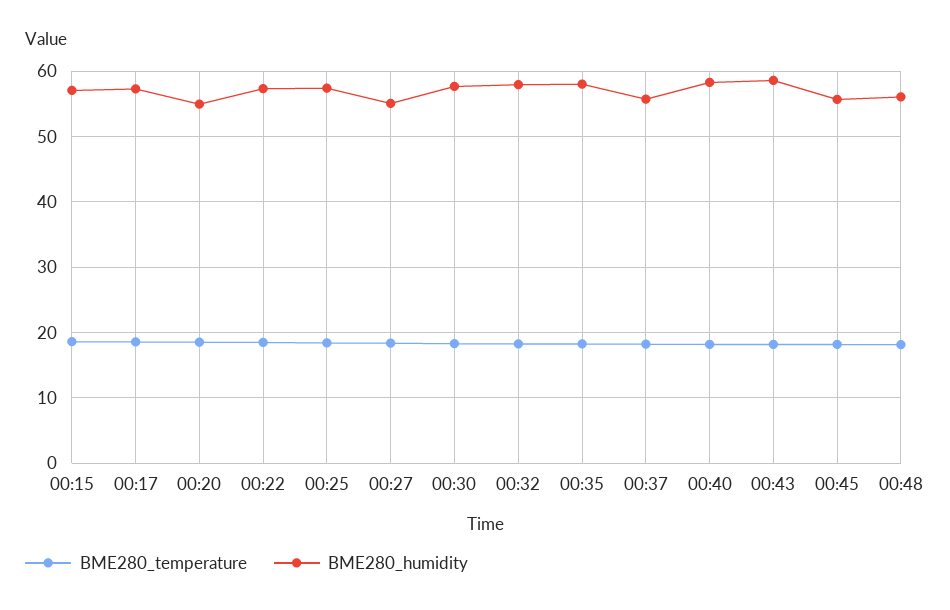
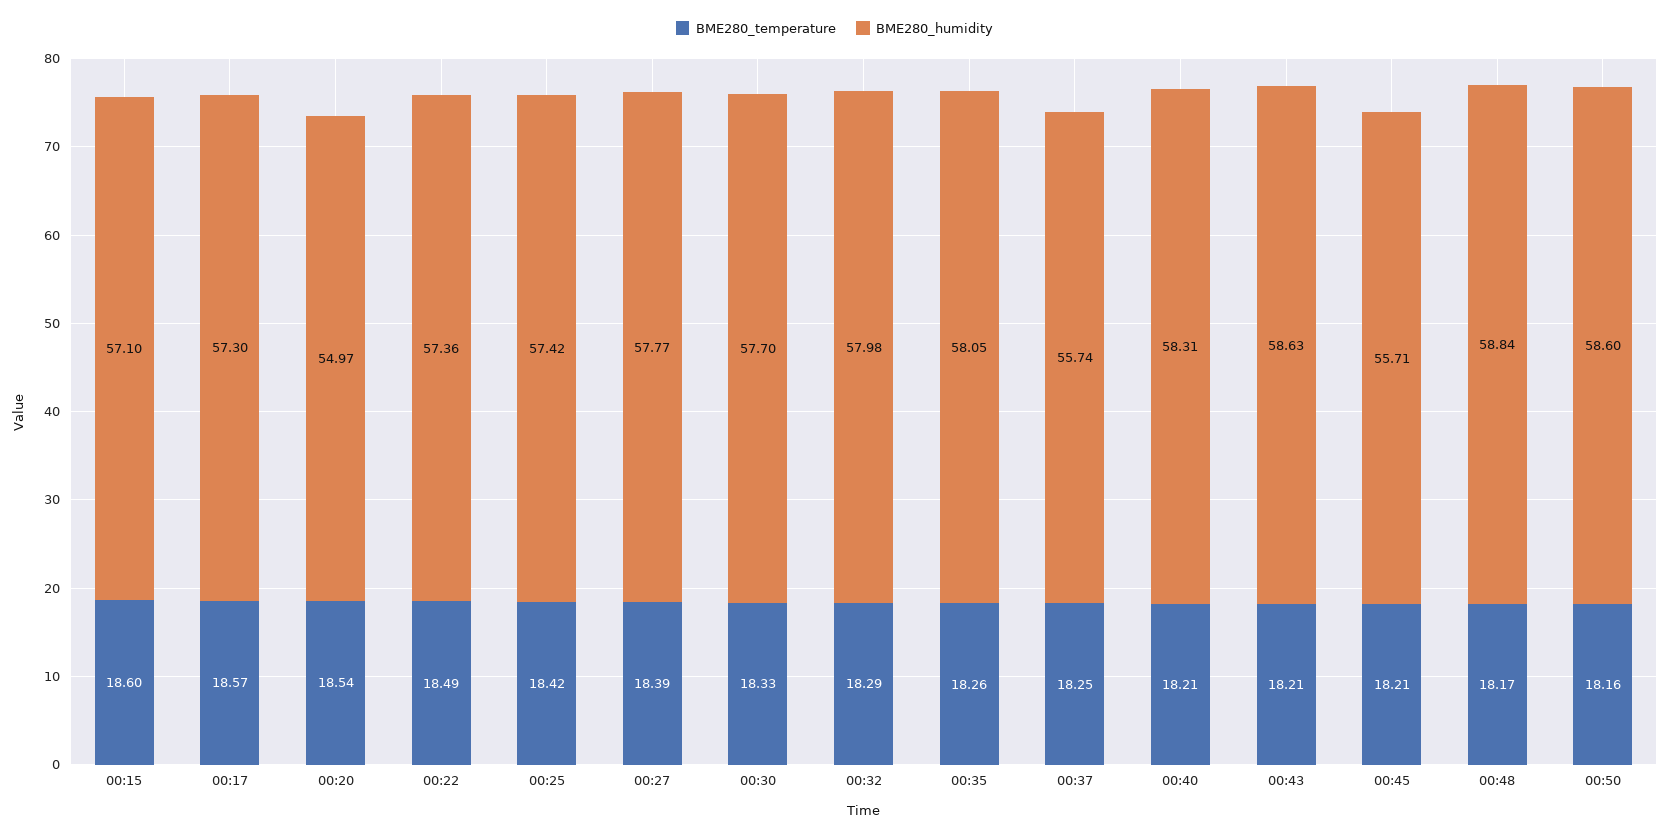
BME280_humidity, 00:27: 55 -> 57.77
BME280_humidity, 00:48: 56 -> 58.84
BME280_temperature, 00:50: none -> 18.16
BME280_humidity, 00:50: none -> 58.6

